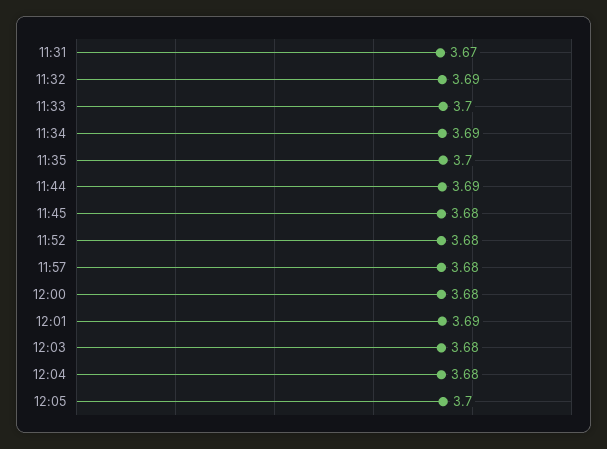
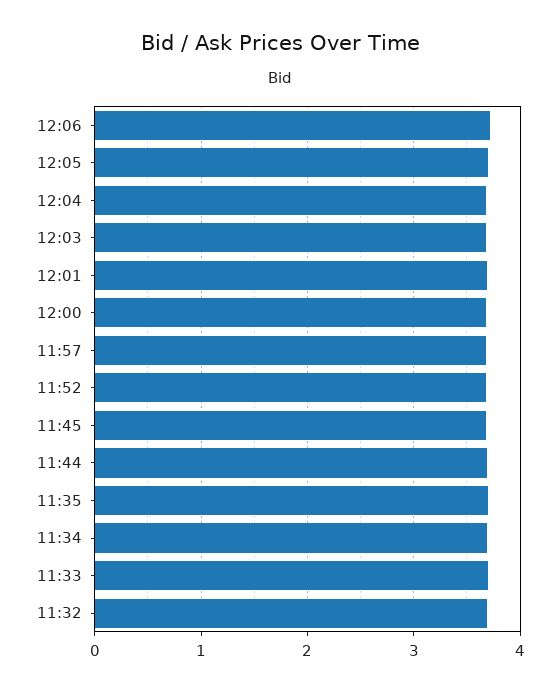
11:31: 3.67 -> none
12:06: none -> 3.7

